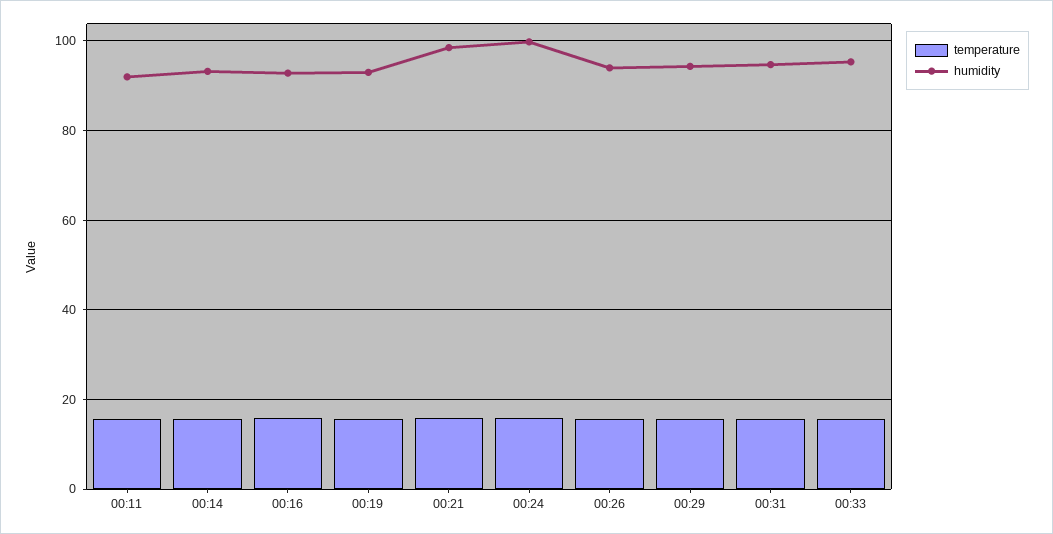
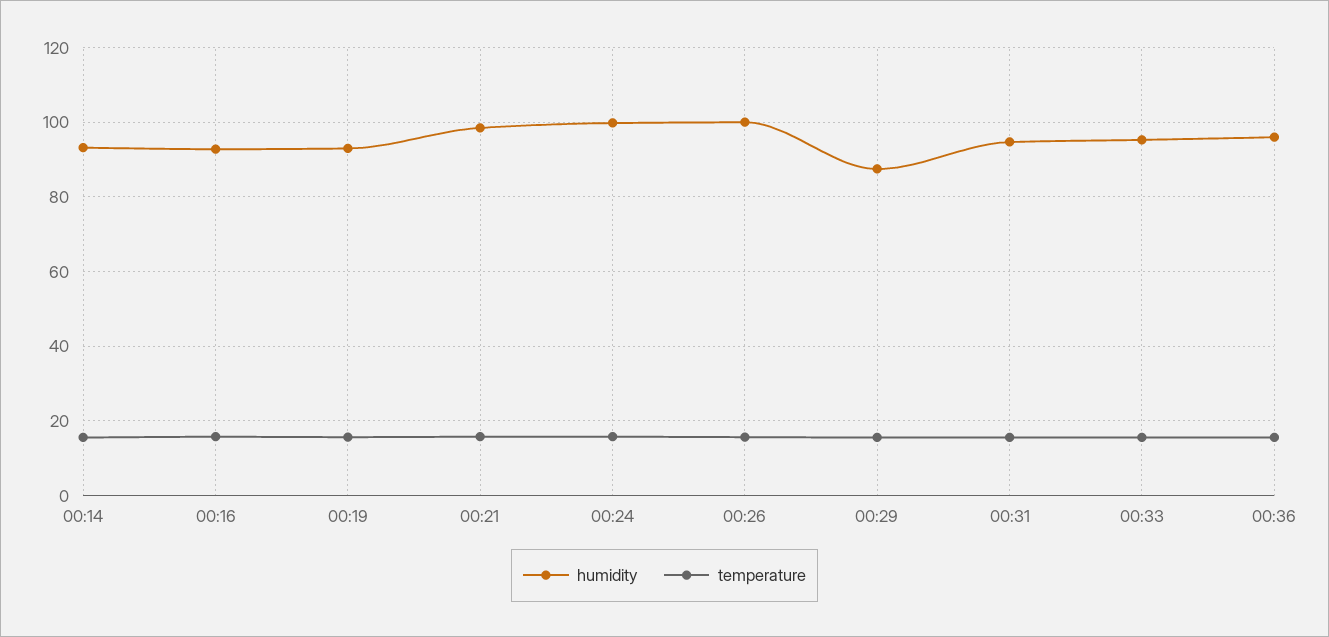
temperature, 00:11: 16 -> none
humidity, 00:11: 92 -> none
humidity, 00:26: 94 -> 100
humidity, 00:29: 94 -> 88
humidity, 00:36: none -> 96
temperature, 00:36: none -> 16

